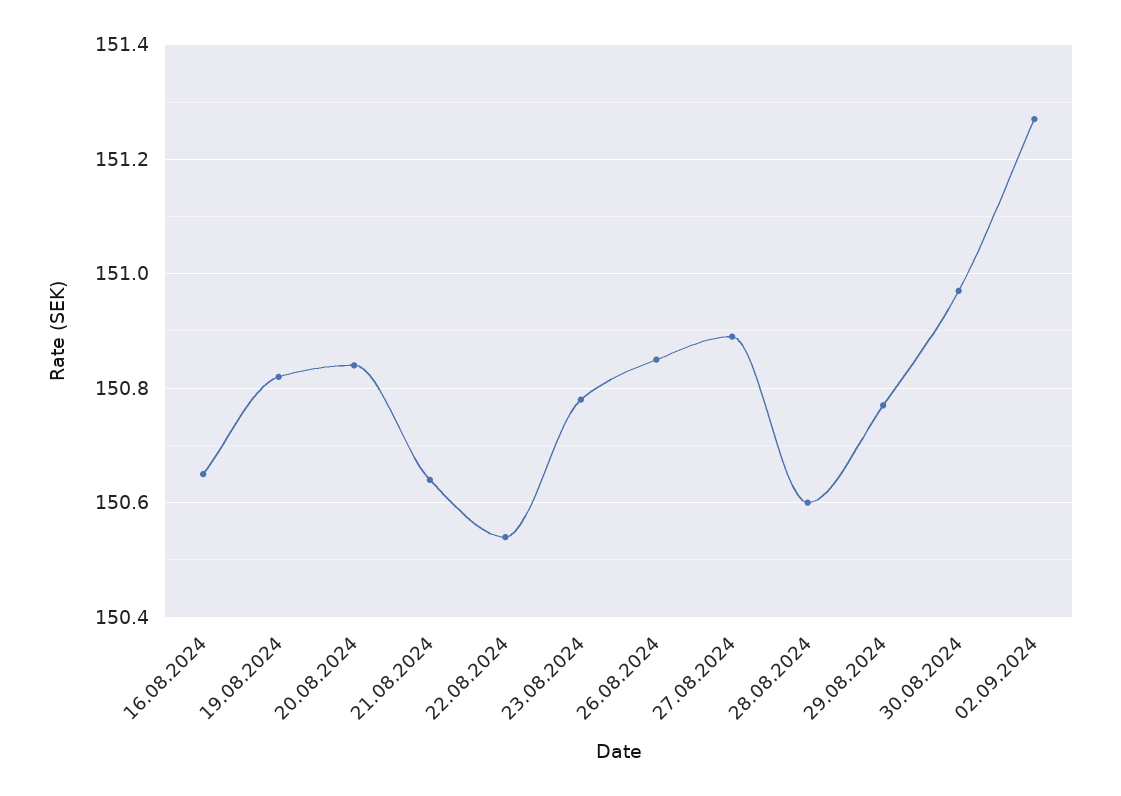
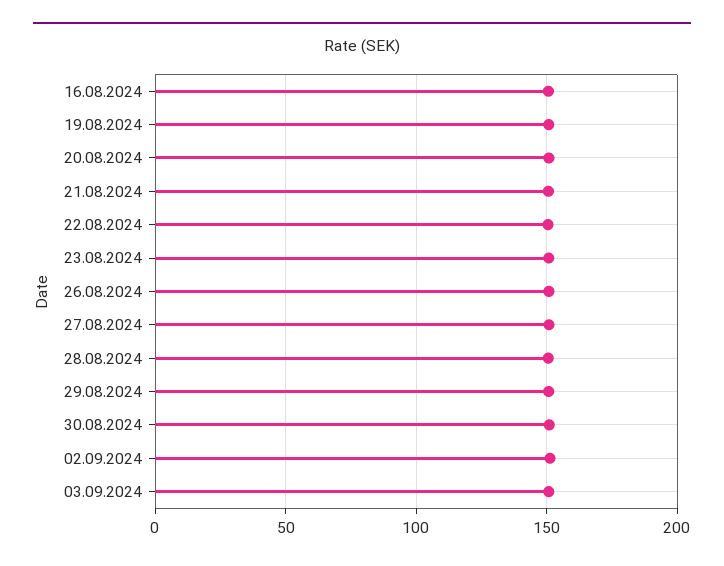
03.09.2024: none -> 150

